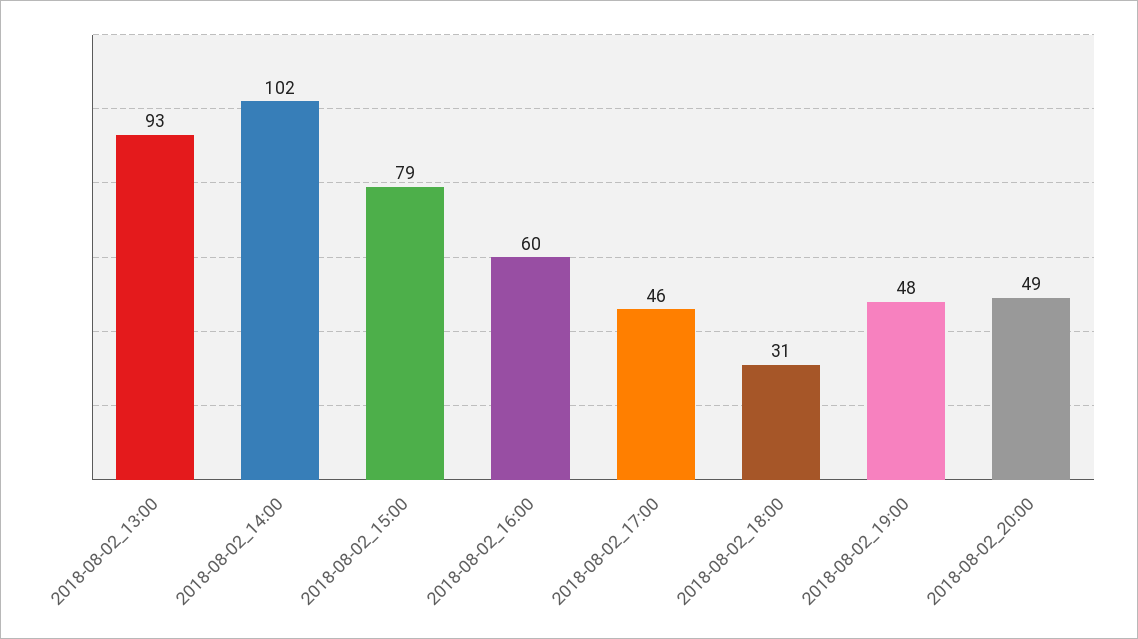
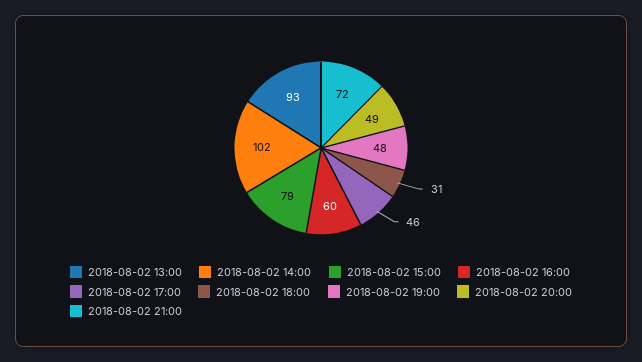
2018-08-02 21:00: none -> 72

